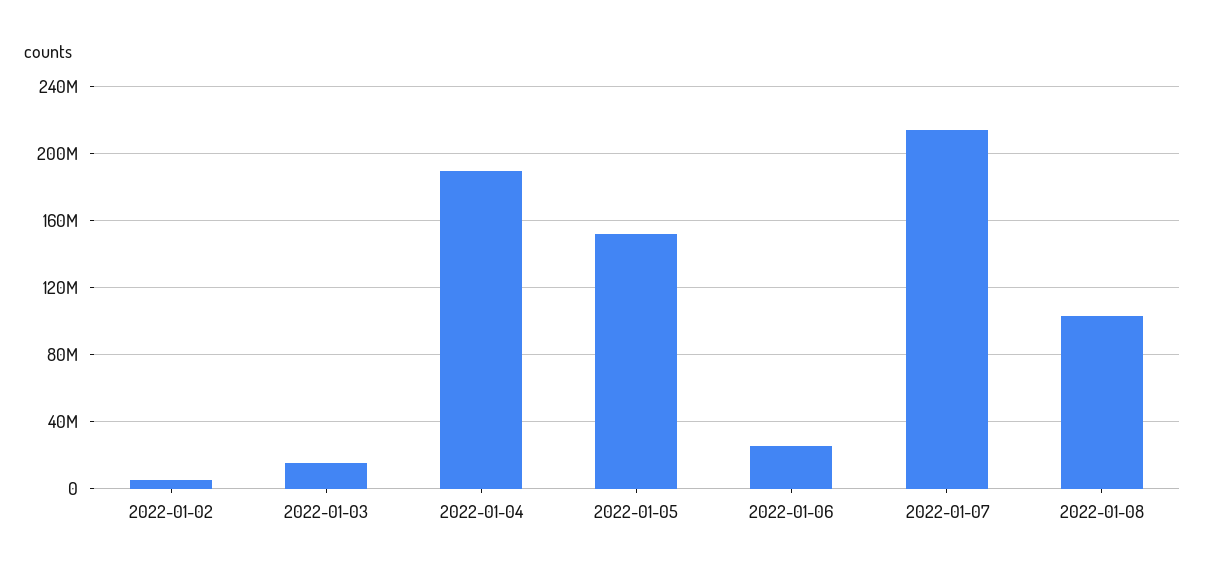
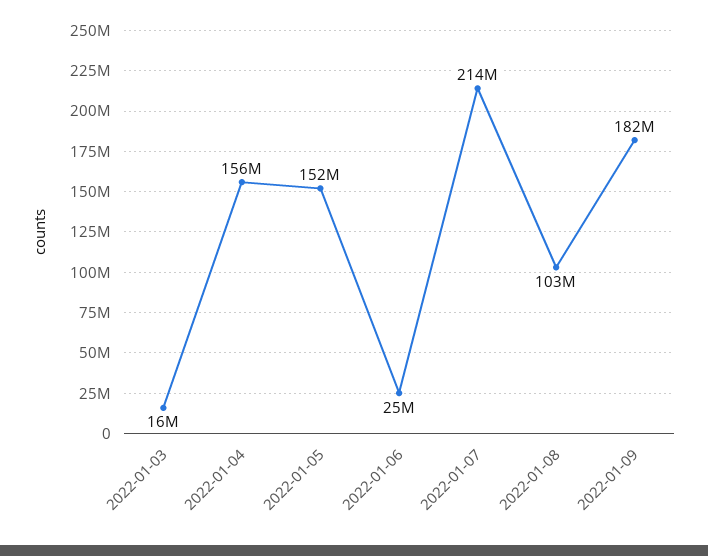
2022-01-02: 5000000 -> none
2022-01-04: 190000000 -> 156000000
2022-01-09: none -> 182000000

